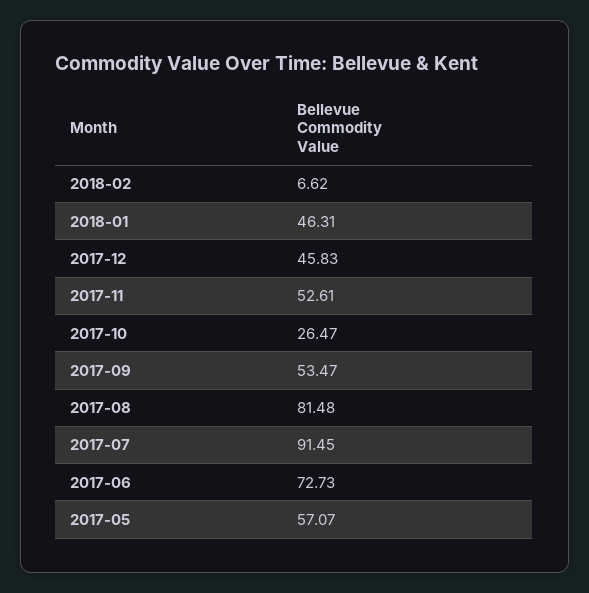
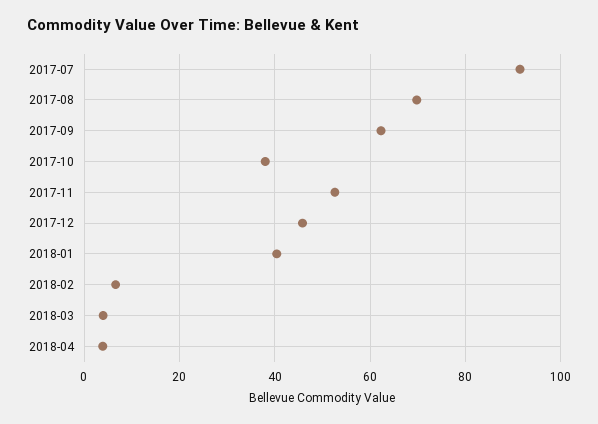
2018-01: 46.31 -> 40
2017-10: 26.47 -> 38
2017-09: 53.47 -> 62
2017-08: 81.48 -> 70
2017-06: 72.73 -> none
2017-05: 57.07 -> none
2018-03: none -> 4
2018-04: none -> 4

